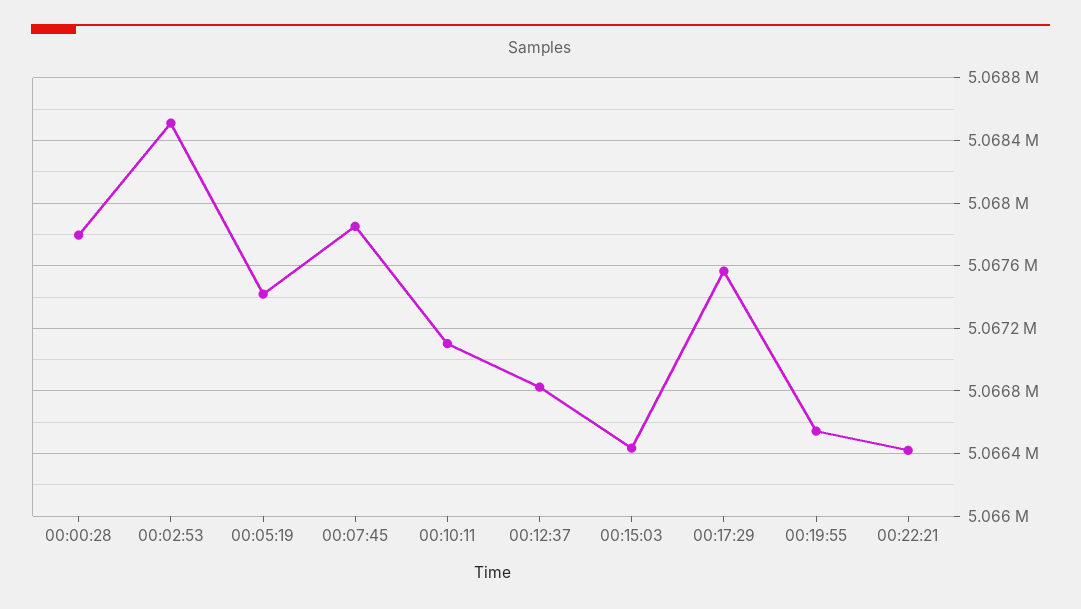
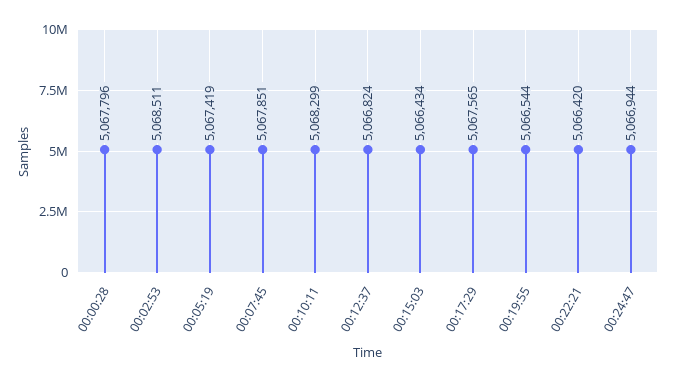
00:10:11: 5067100 -> 5068299
00:24:47: none -> 5066944

